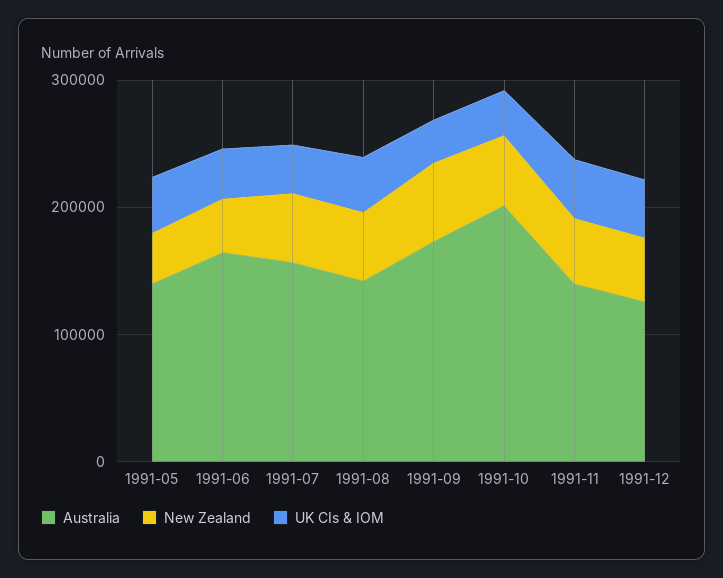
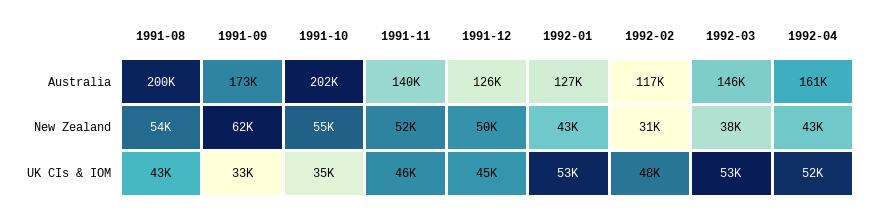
Australia, 1991-05: 140000 -> none
New Zealand, 1991-05: 40000 -> none
UK CIs & IOM, 1991-05: 40000 -> none
Australia, 1991-06: 160000 -> none
New Zealand, 1991-06: 40000 -> none
UK CIs & IOM, 1991-06: 40000 -> none
Australia, 1991-07: 160000 -> none
New Zealand, 1991-07: 60000 -> none
UK CIs & IOM, 1991-07: 40000 -> none
Australia, 1991-08: 140000 -> 200000
Australia, 1992-01: none -> 127000
Australia, 1992-02: none -> 117000
Australia, 1992-03: none -> 146000
Australia, 1992-04: none -> 161000
New Zealand, 1992-01: none -> 43000
New Zealand, 1992-02: none -> 31000
New Zealand, 1992-03: none -> 38000
New Zealand, 1992-04: none -> 43000
UK CIs & IOM, 1992-01: none -> 53000
UK CIs & IOM, 1992-02: none -> 48000
UK CIs & IOM, 1992-03: none -> 53000
UK CIs & IOM, 1992-04: none -> 52000

